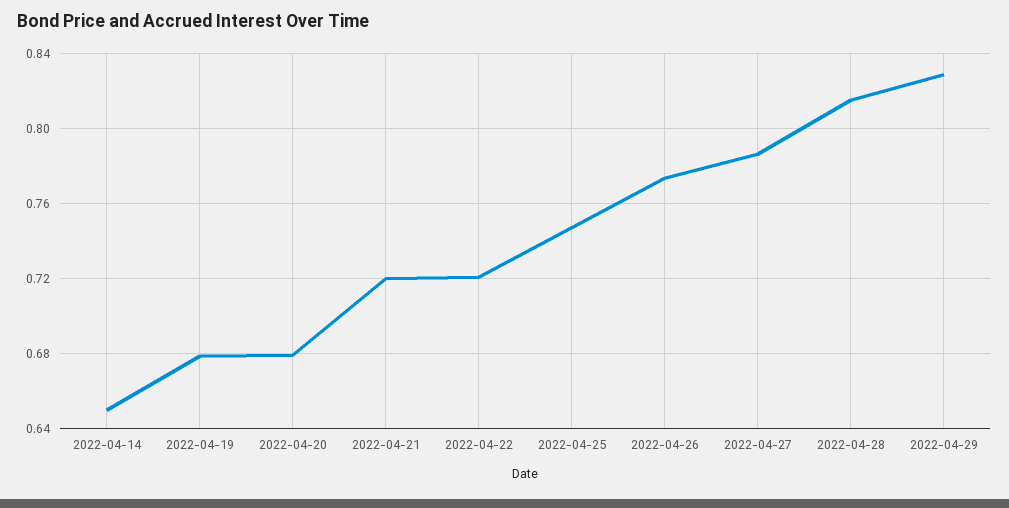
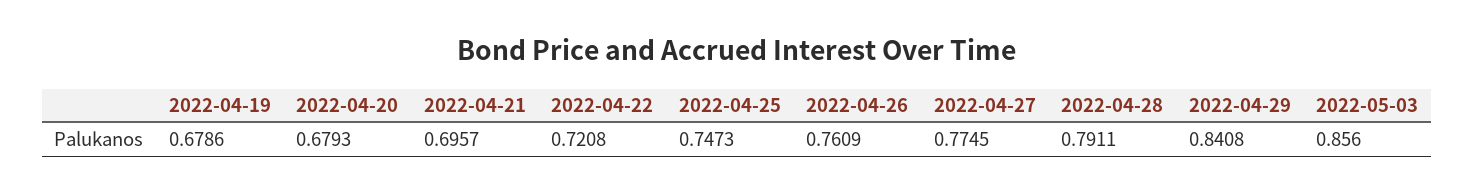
2022-04-14: 0.65 -> none
2022-04-21: 0.72 -> 0.6957
2022-04-26: 0.775 -> 0.7609
2022-04-27: 0.785 -> 0.7745
2022-04-28: 0.815 -> 0.7911
2022-04-29: 0.83 -> 0.8408
2022-05-03: none -> 0.856

